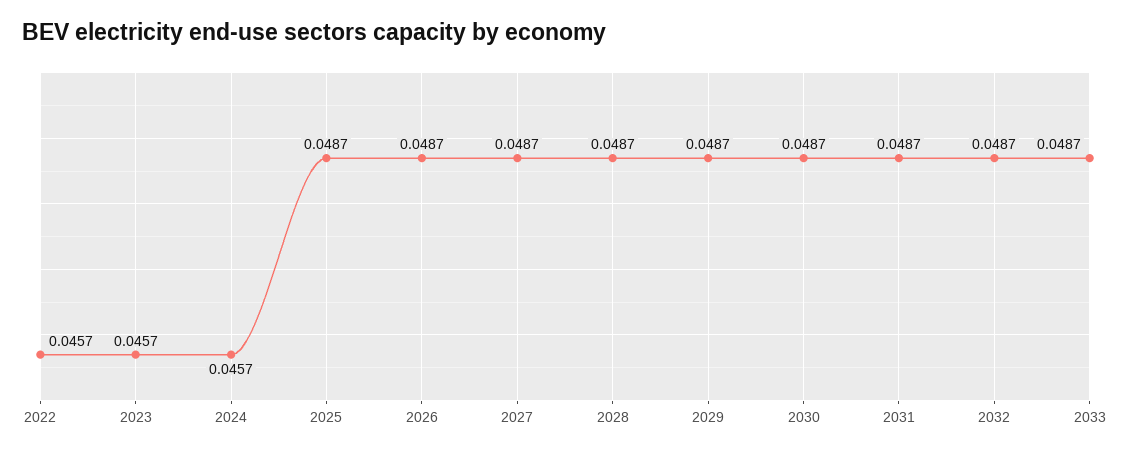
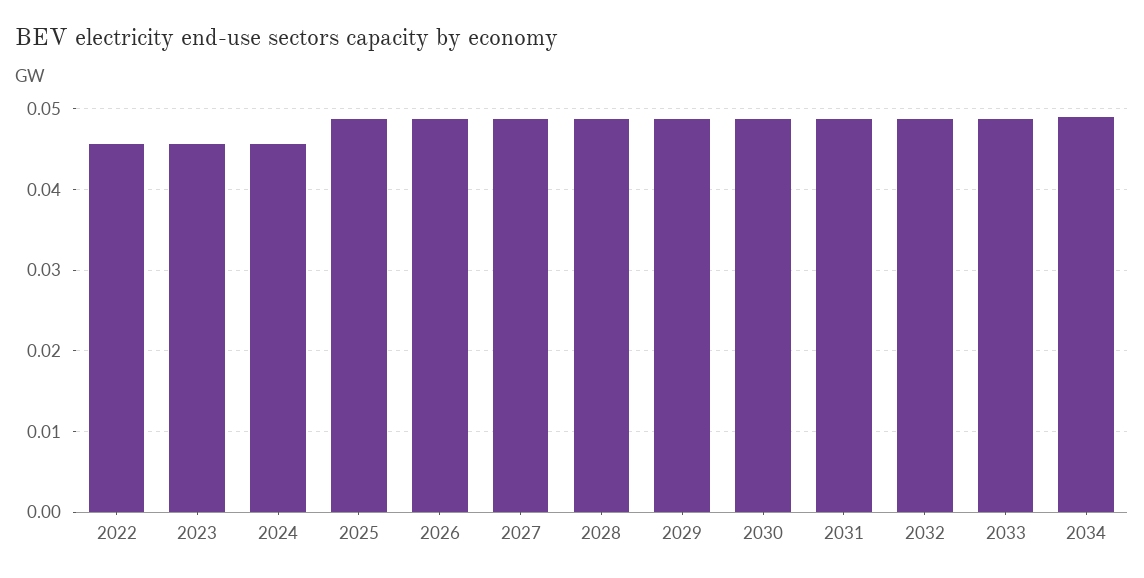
2034: none -> 0.049

